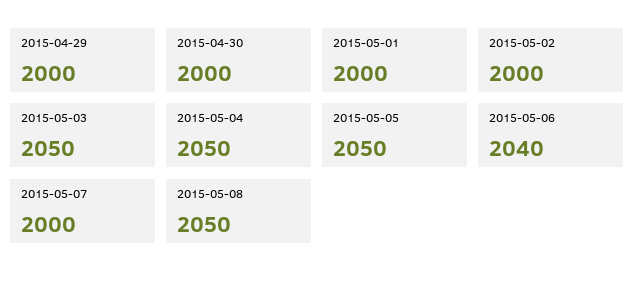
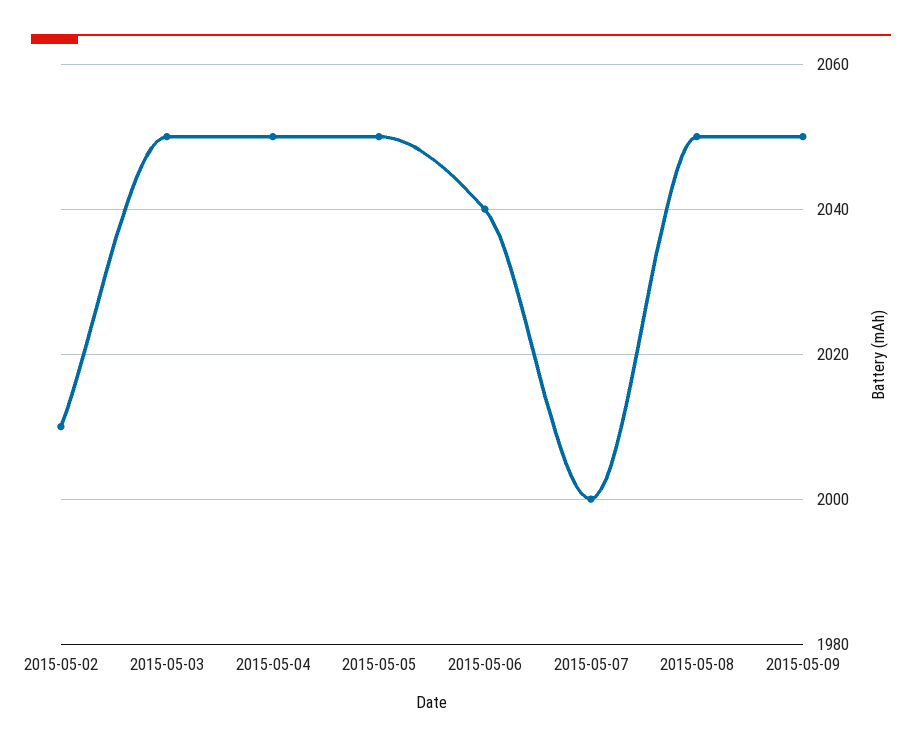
2015-04-29: 2000 -> none
2015-04-30: 2000 -> none
2015-05-01: 2000 -> none
2015-05-02: 2000 -> 2010
2015-05-09: none -> 2050

